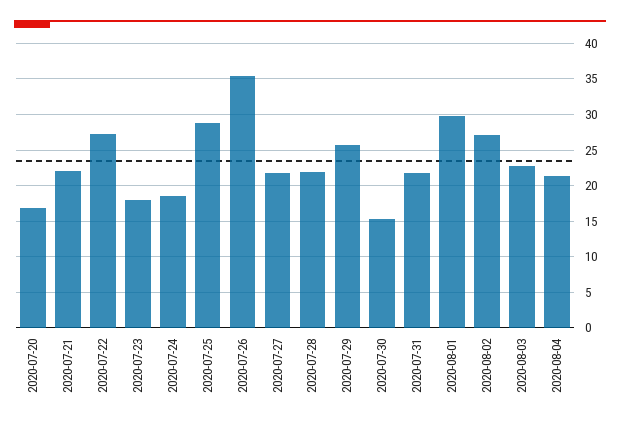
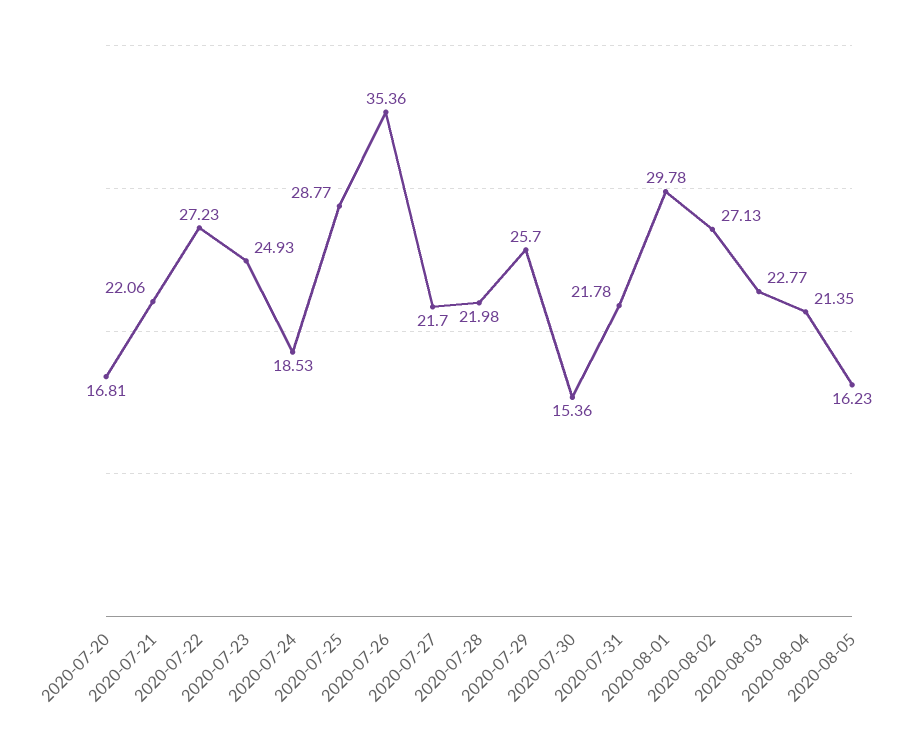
2020-07-23: 18 -> 24.93
2020-08-05: none -> 16.23

